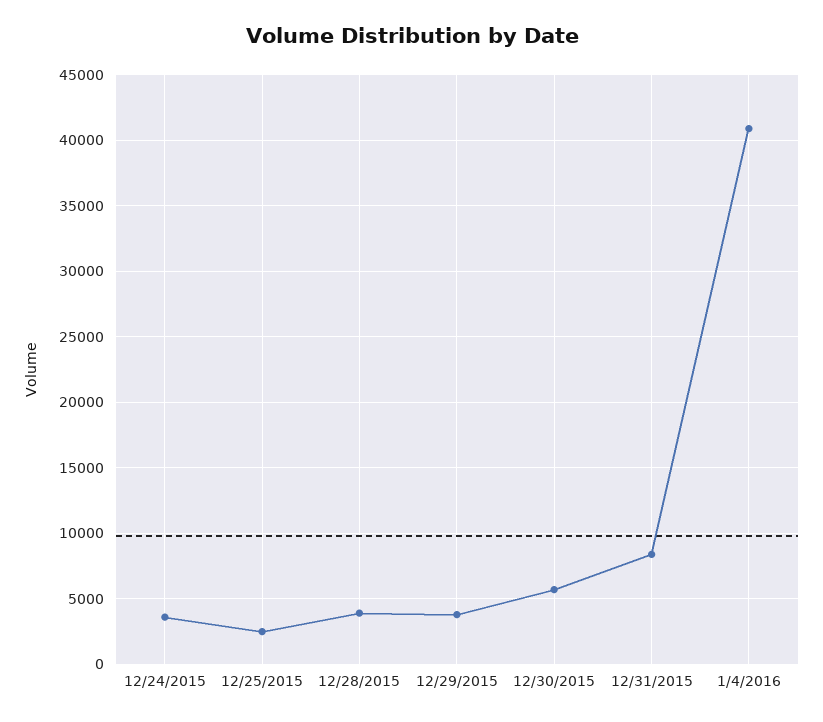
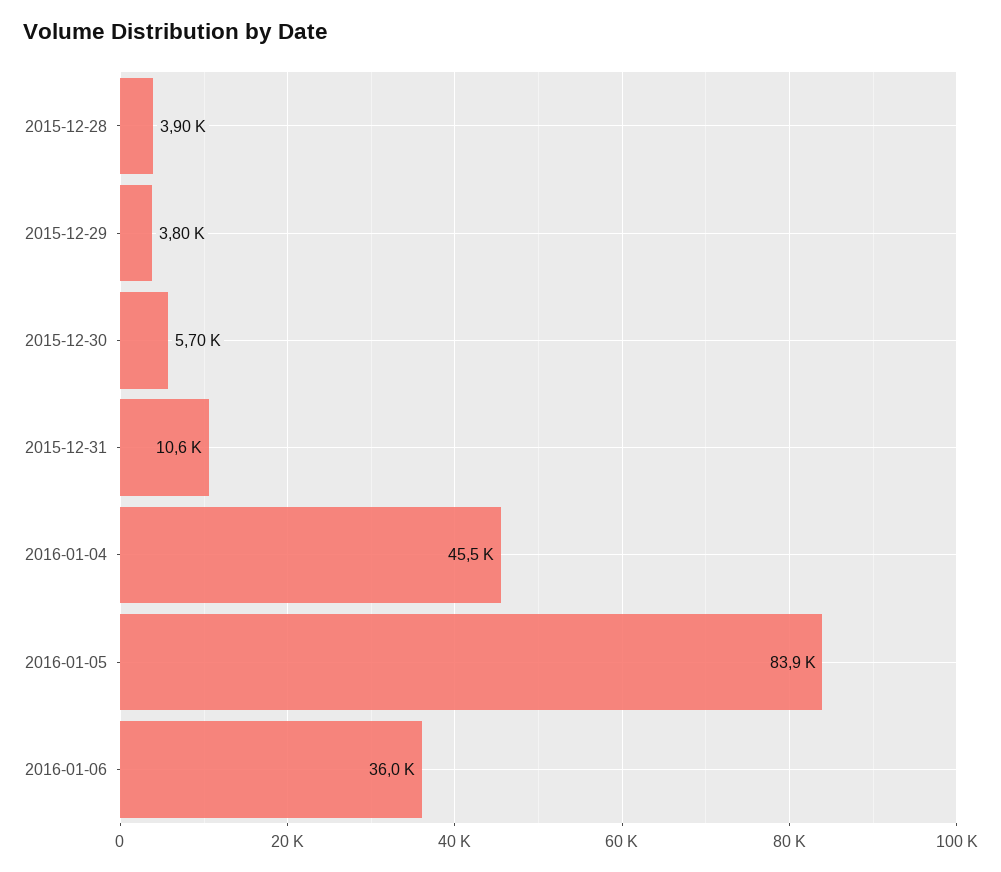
12/24/2015: 3500 -> none
12/25/2015: 2500 -> none
12/31/2015: 8500 -> 10600
1/4/2016: 41000 -> 45500
2016-01-05: none -> 83900
2016-01-06: none -> 36000

